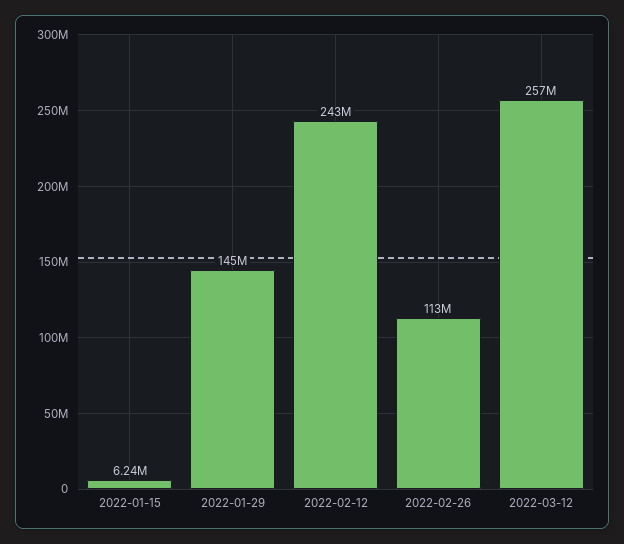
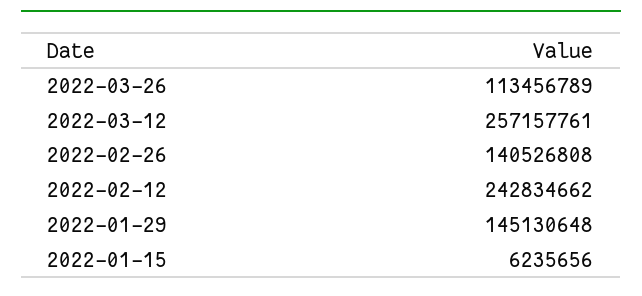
2022-02-26: 113000000 -> 140526808
2022-03-26: none -> 113456789

